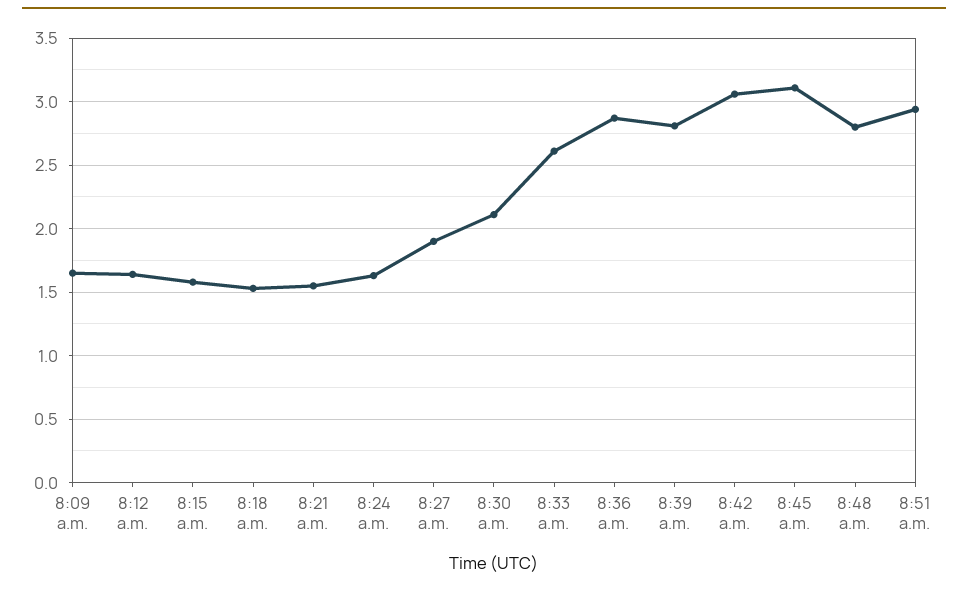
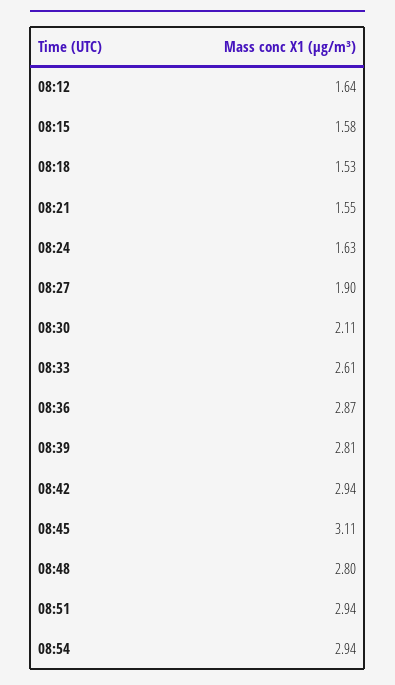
8:09 a.m.: 1.65 -> none
8:42 a.m.: 3.05 -> 2.94
08:54: none -> 2.94

